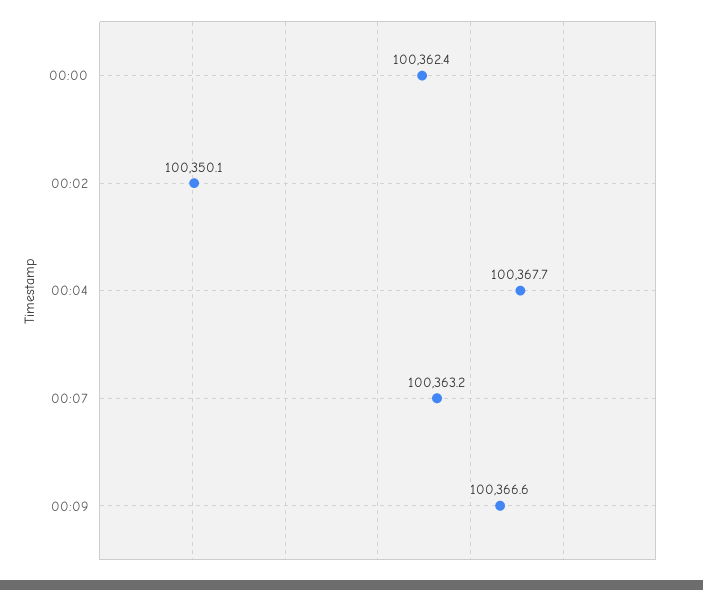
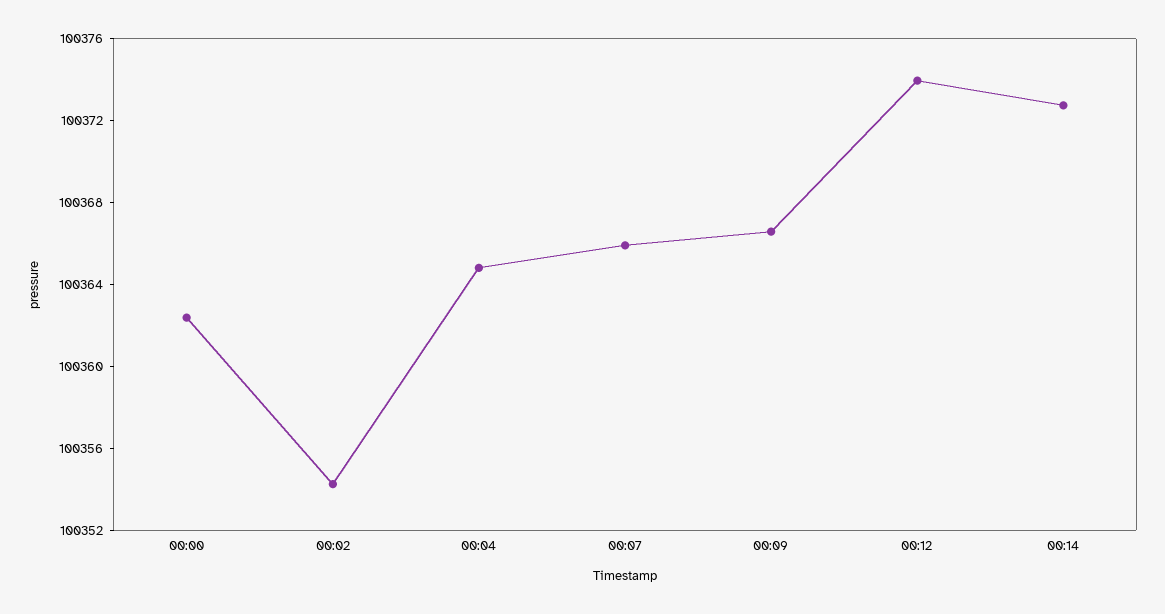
00:02: 100350.1 -> 100354
00:04: 100367.7 -> 100365
00:07: 100363.2 -> 100366
00:12: none -> 100374
00:14: none -> 100373

